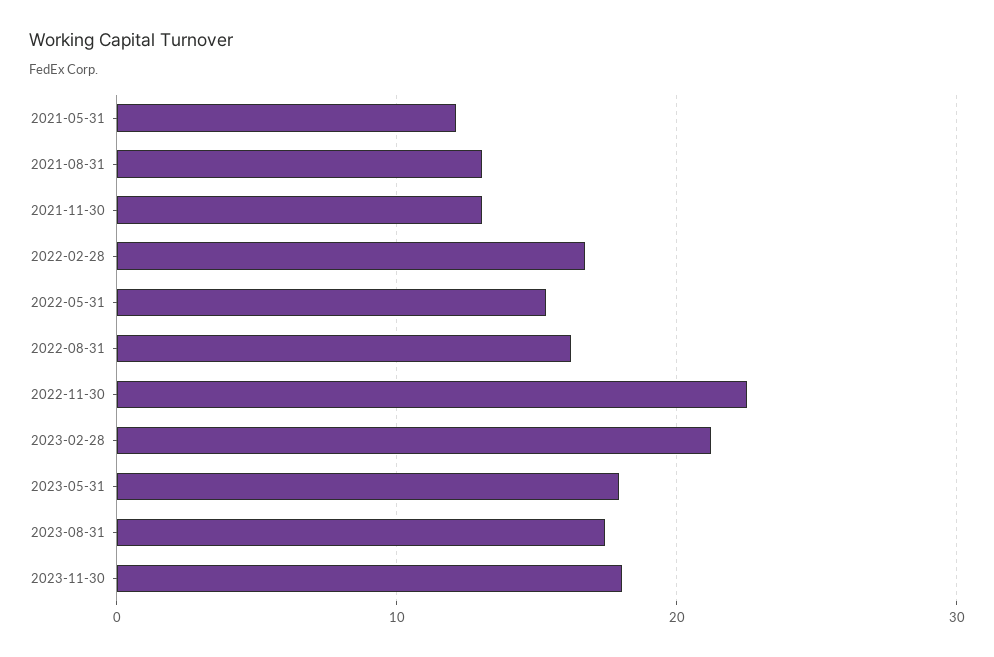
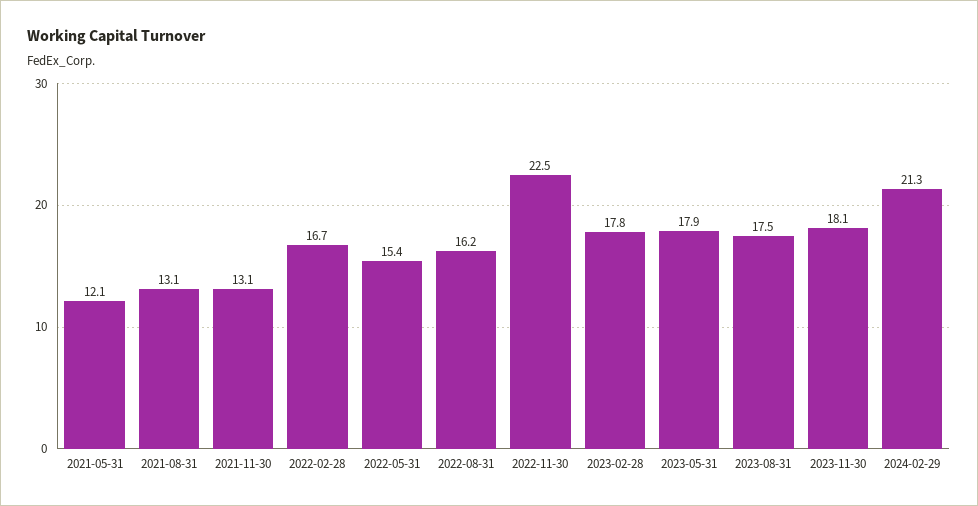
2023-02-28: 21 -> 17.8
2024-02-29: none -> 21.3

